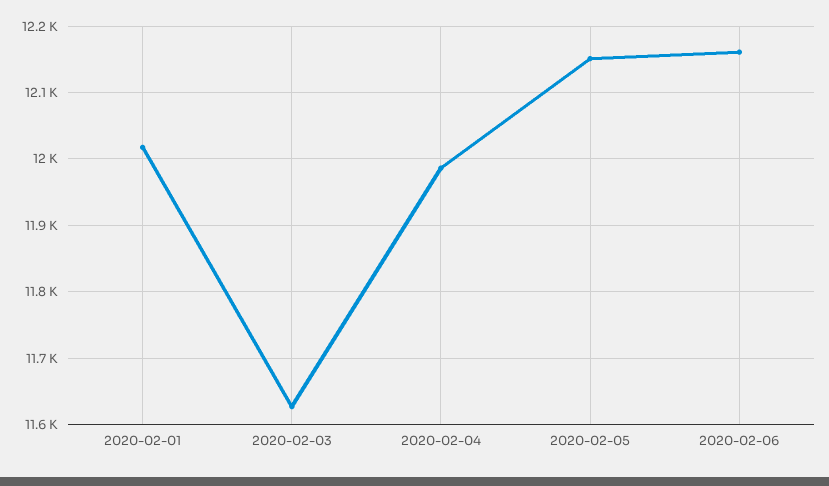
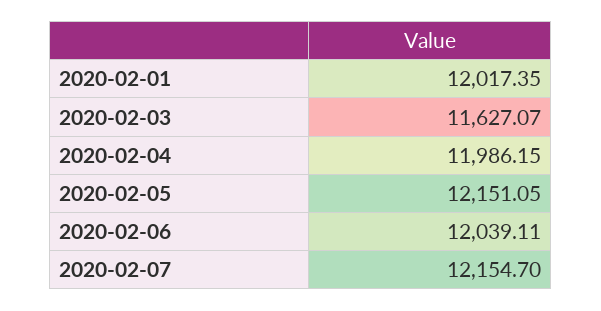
2020-02-06: 12160 -> 12039.11
2020-02-07: none -> 12154.7

